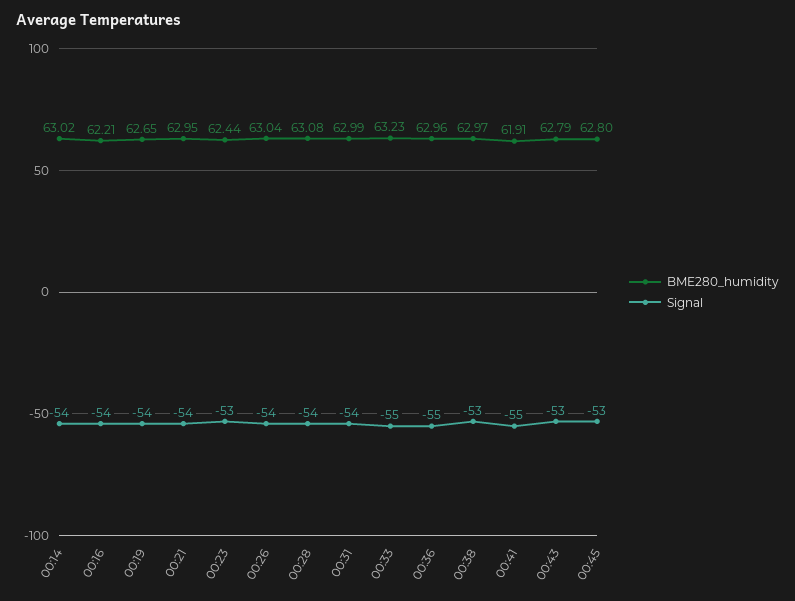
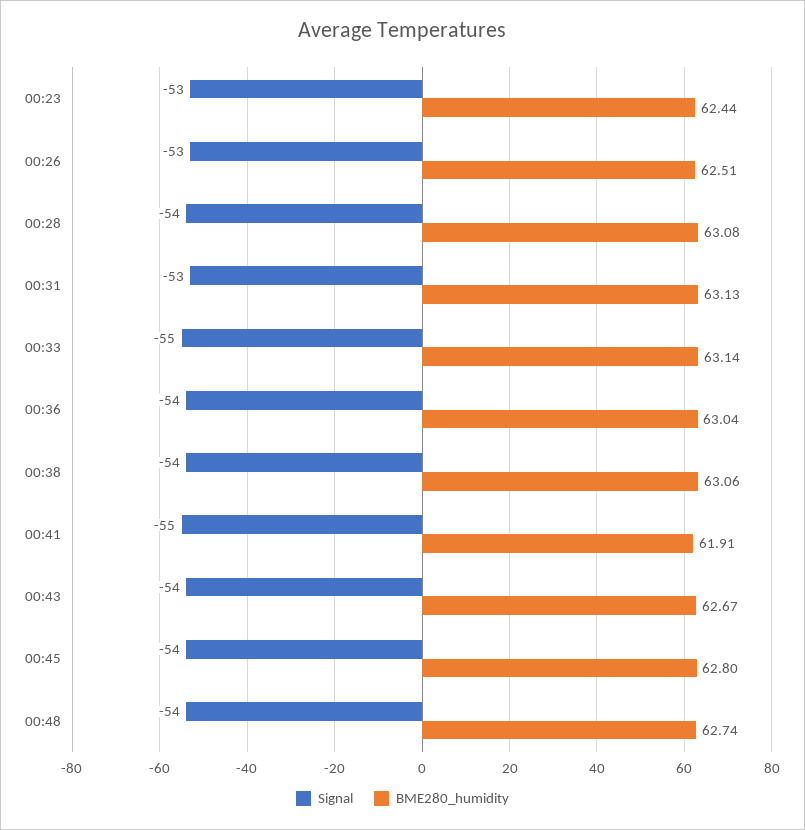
BME280_humidity, 00:14: 63.02 -> none
Signal, 00:14: -54 -> none
BME280_humidity, 00:16: 62.21 -> none
Signal, 00:16: -54 -> none
BME280_humidity, 00:19: 62.65 -> none
Signal, 00:19: -54 -> none
BME280_humidity, 00:21: 62.95 -> none
Signal, 00:21: -54 -> none
BME280_humidity, 00:26: 63.04 -> 62.51
Signal, 00:26: -54 -> -53
BME280_humidity, 00:31: 62.99 -> 63.13
Signal, 00:31: -54 -> -53
BME280_humidity, 00:33: 63.23 -> 63.14
BME280_humidity, 00:36: 62.96 -> 63.04
Signal, 00:36: -55 -> -54
BME280_humidity, 00:38: 62.97 -> 63.06
Signal, 00:38: -53 -> -54
BME280_humidity, 00:43: 62.79 -> 62.67
Signal, 00:43: -53 -> -54
Signal, 00:45: -53 -> -54
Signal, 00:48: none -> -54
BME280_humidity, 00:48: none -> 62.74

